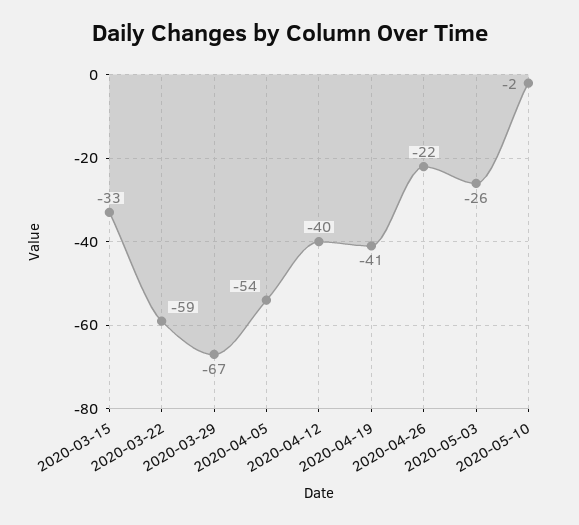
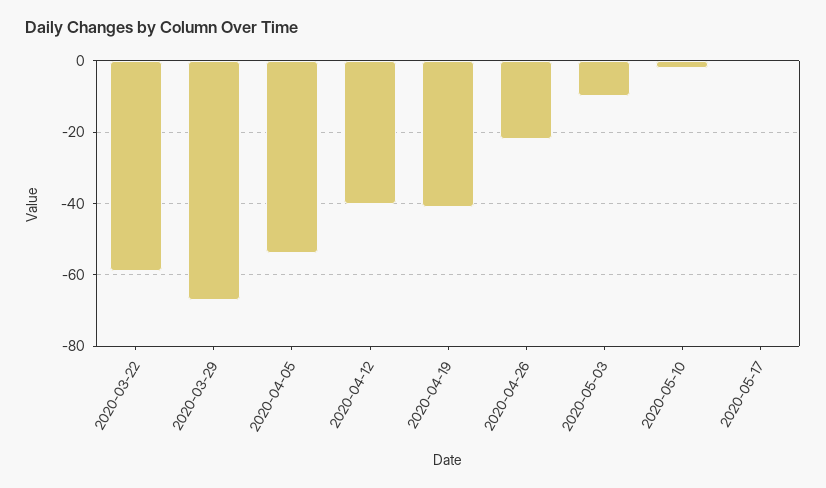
2020-03-15: -33 -> none
2020-05-03: -26 -> -10
2020-05-17: none -> 0

